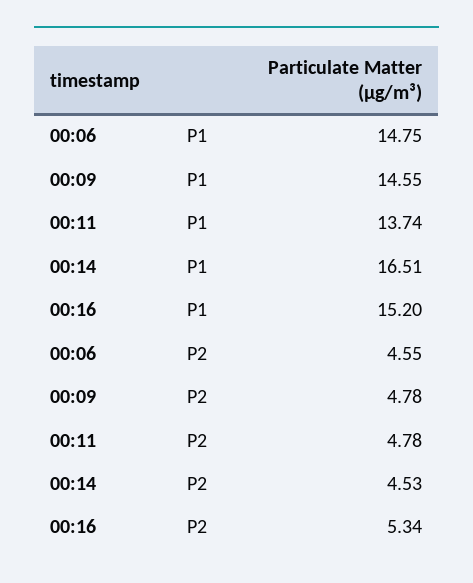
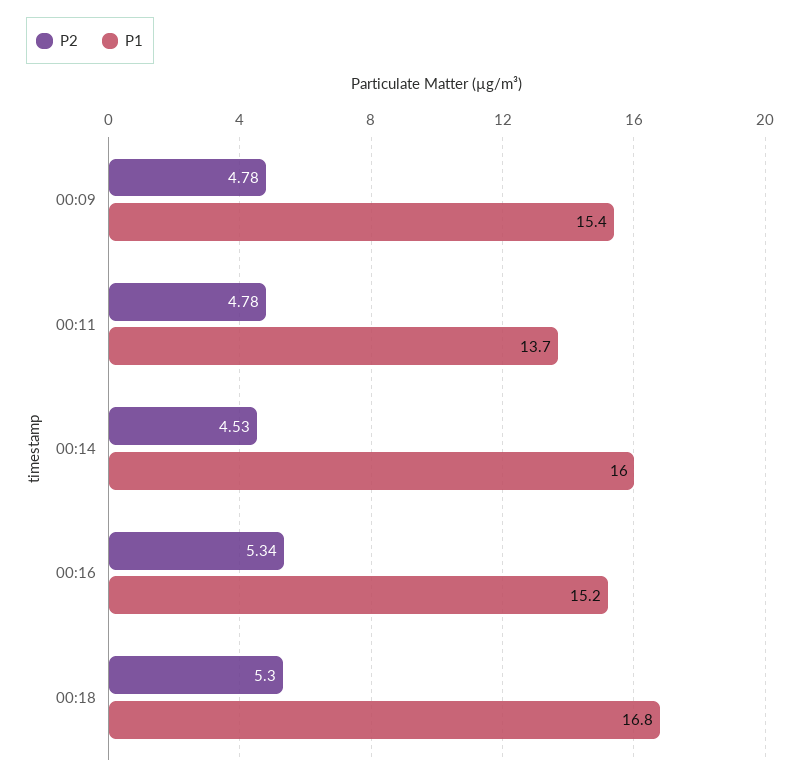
P1, 00:06: 14.75 -> none
P1, 00:09: 14.55 -> 15.4
P1, 00:14: 16.51 -> 16
P2, 00:06: 4.55 -> none
P2, 00:18: none -> 5.3
P1, 00:18: none -> 16.8

